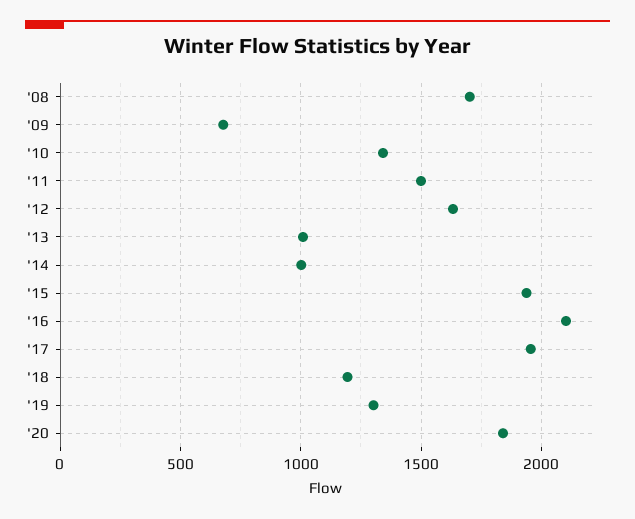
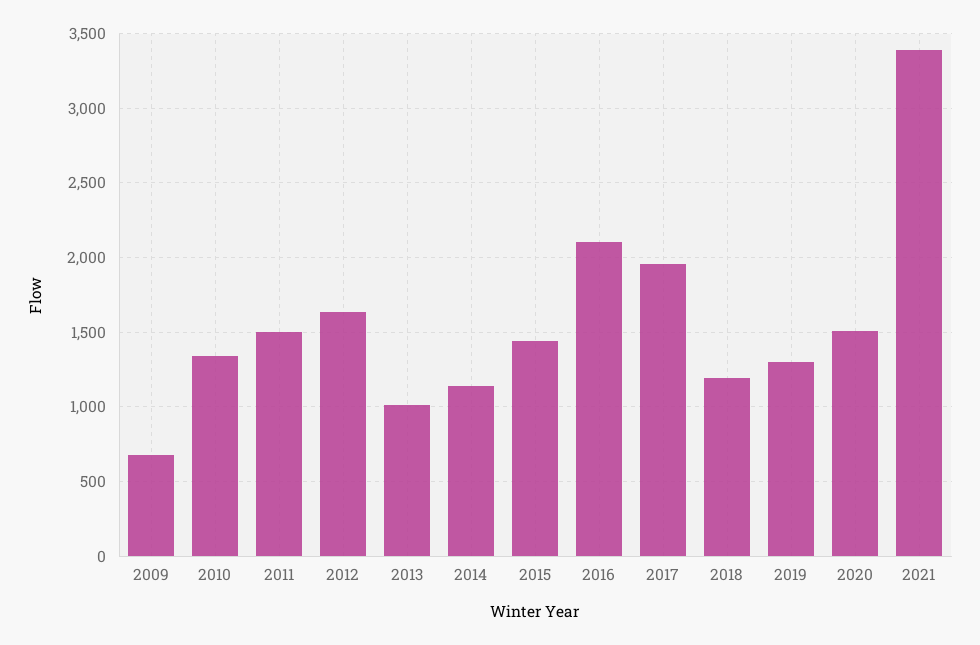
'08: 1700 -> none
'14: 1000 -> 1150
'15: 1950 -> 1450
'20: 1850 -> 1500
2021: none -> 3400

